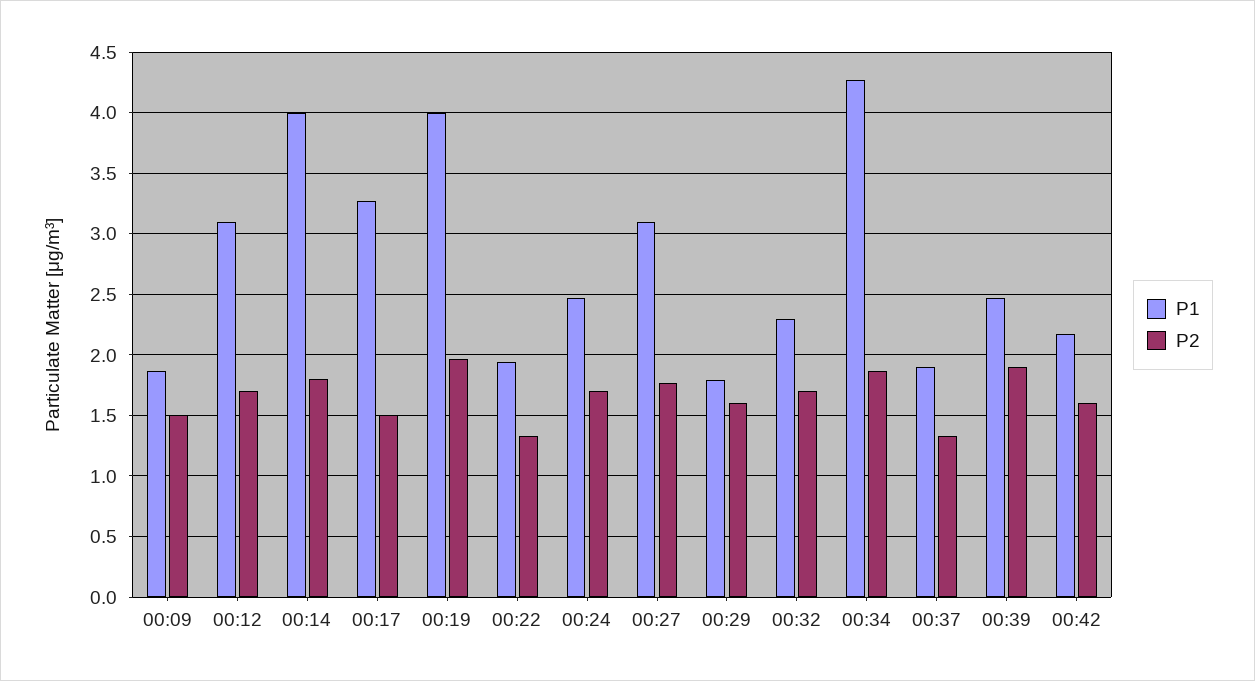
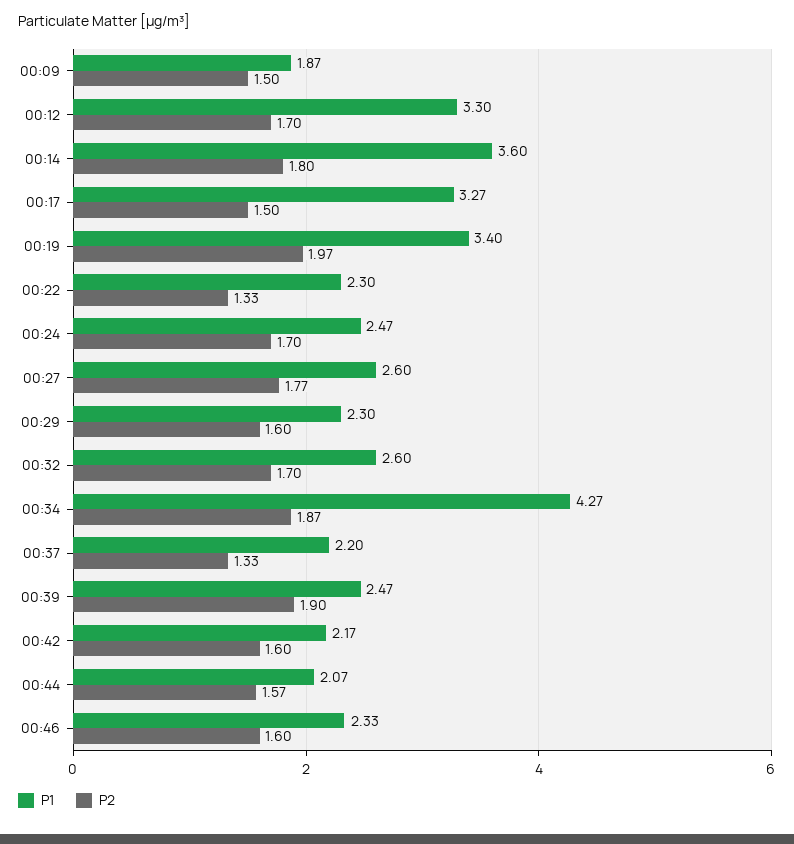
P1, 00:12: 3.1 -> 3.3
P1, 00:14: 4 -> 3.6
P1, 00:19: 4 -> 3.4
P1, 00:22: 1.95 -> 2.3
P1, 00:27: 3.1 -> 2.6
P1, 00:29: 1.8 -> 2.3
P1, 00:32: 2.3 -> 2.6
P1, 00:37: 1.9 -> 2.2
P1, 00:44: none -> 2.07
P2, 00:44: none -> 1.57
P1, 00:46: none -> 2.33
P2, 00:46: none -> 1.6

